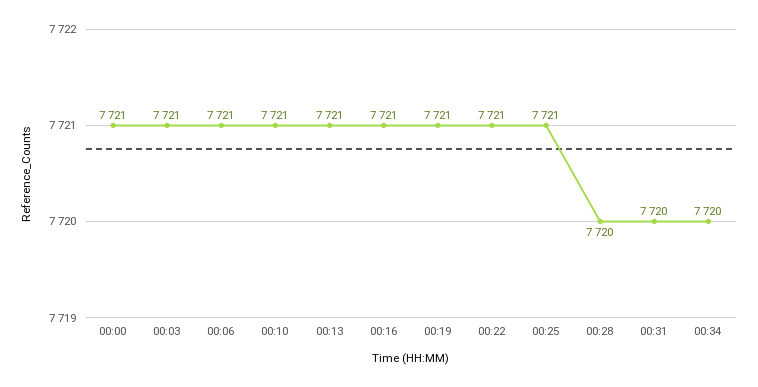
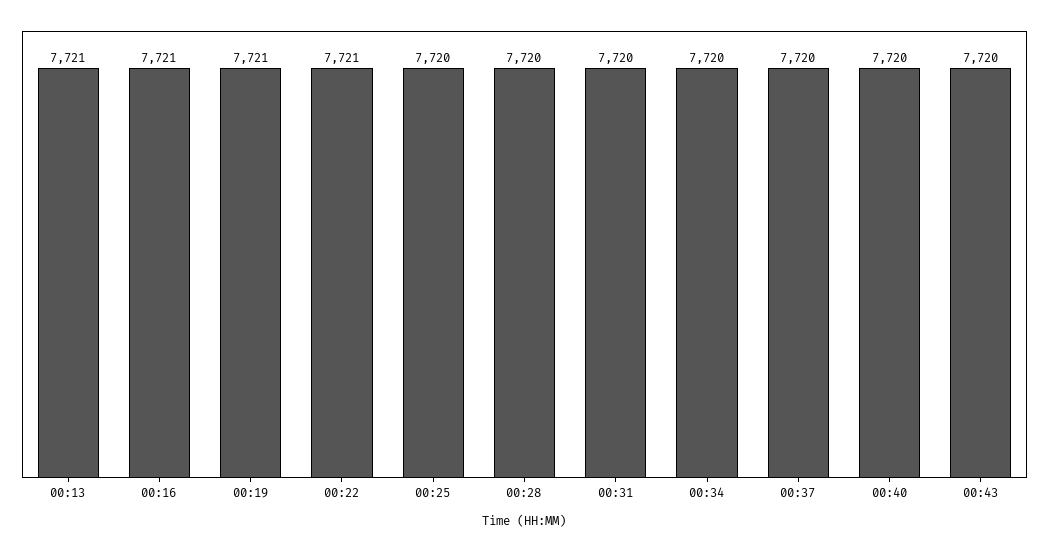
00:00: 7721 -> none
00:03: 7721 -> none
00:06: 7721 -> none
00:10: 7721 -> none
00:25: 7721 -> 7720
00:37: none -> 7720
00:40: none -> 7720
00:43: none -> 7720

